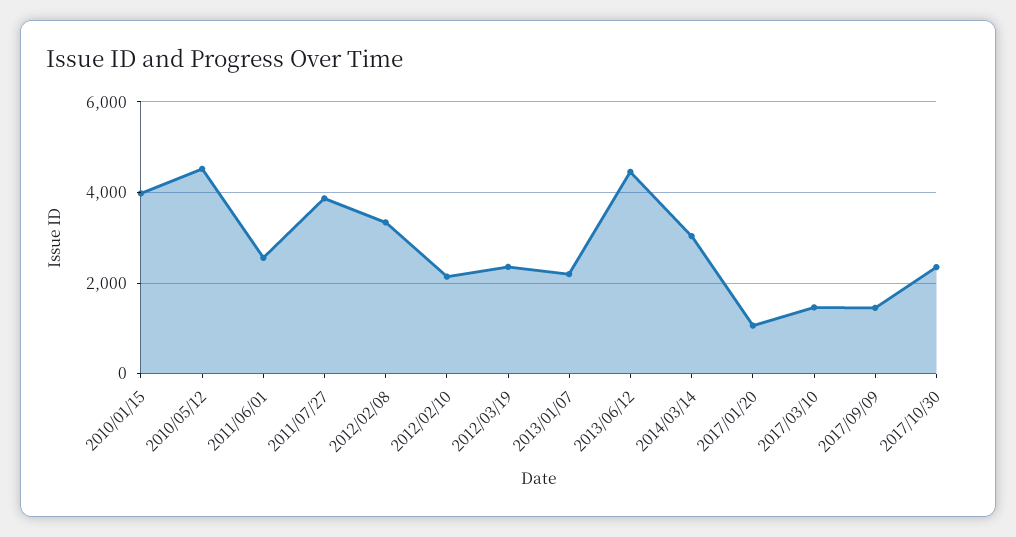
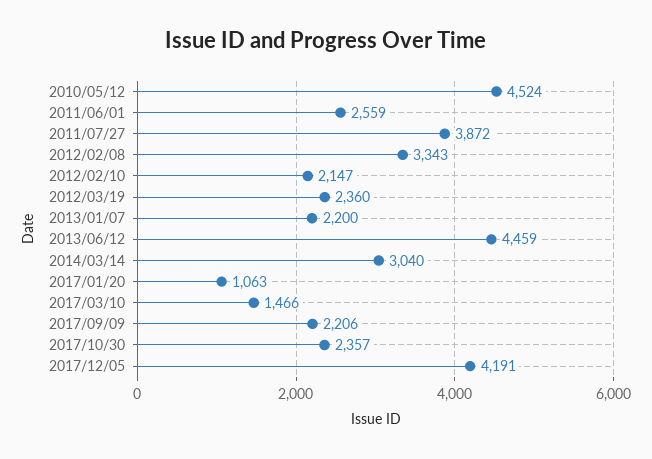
2010/01/15: 4000 -> none
2017/09/09: 1400 -> 2206
2017/12/05: none -> 4191

